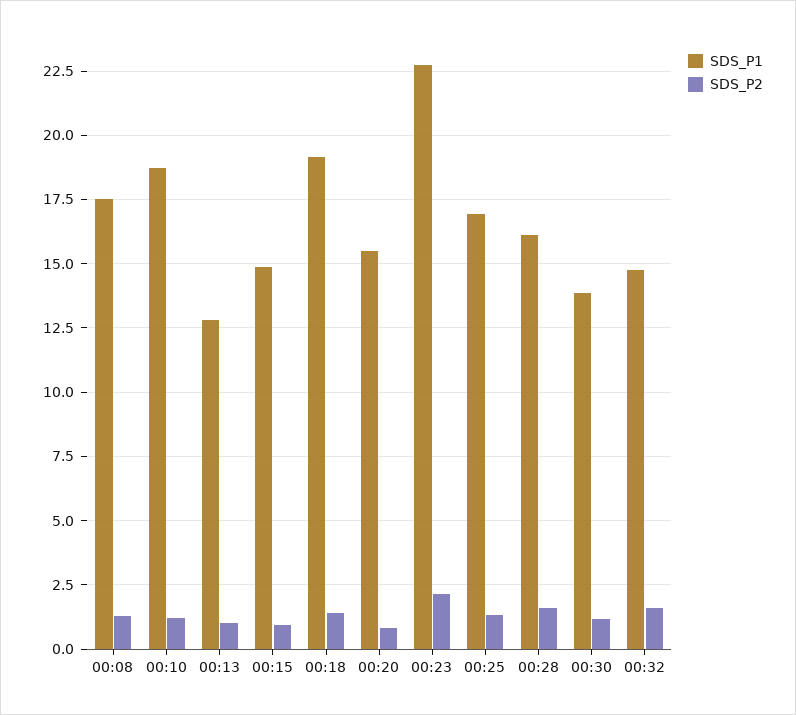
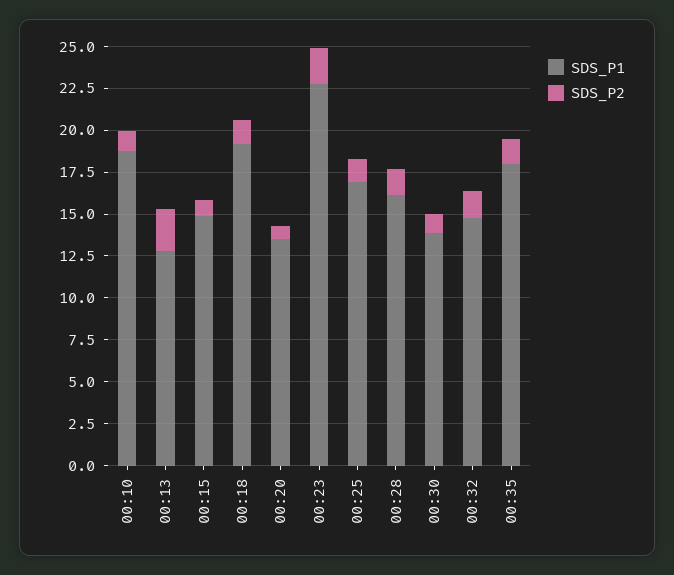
SDS_P1, 00:08: 17.5 -> none
SDS_P2, 00:08: 1.25 -> none
SDS_P2, 00:13: 1 -> 2.5
SDS_P1, 00:20: 15.5 -> 13.5
SDS_P1, 00:35: none -> 18
SDS_P2, 00:35: none -> 1.5

